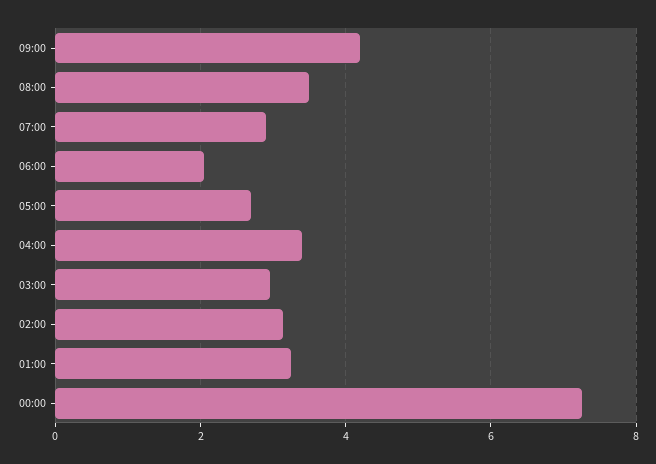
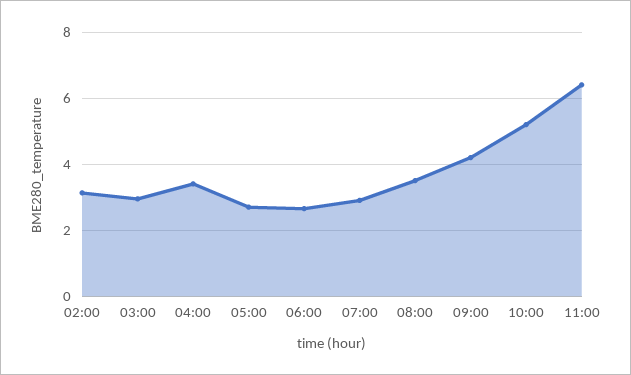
06:00: 2 -> 2.6
01:00: 3.2 -> none
00:00: 7.2 -> none
10:00: none -> 5.2
11:00: none -> 6.4

